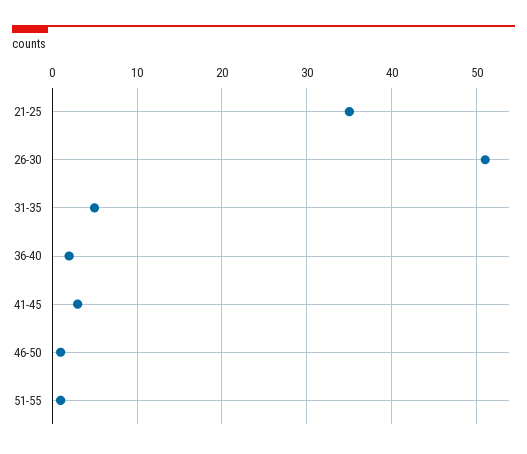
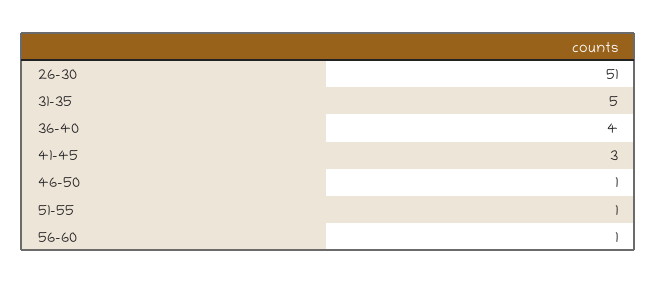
21-25: 35 -> none
36-40: 2 -> 4
56-60: none -> 1

